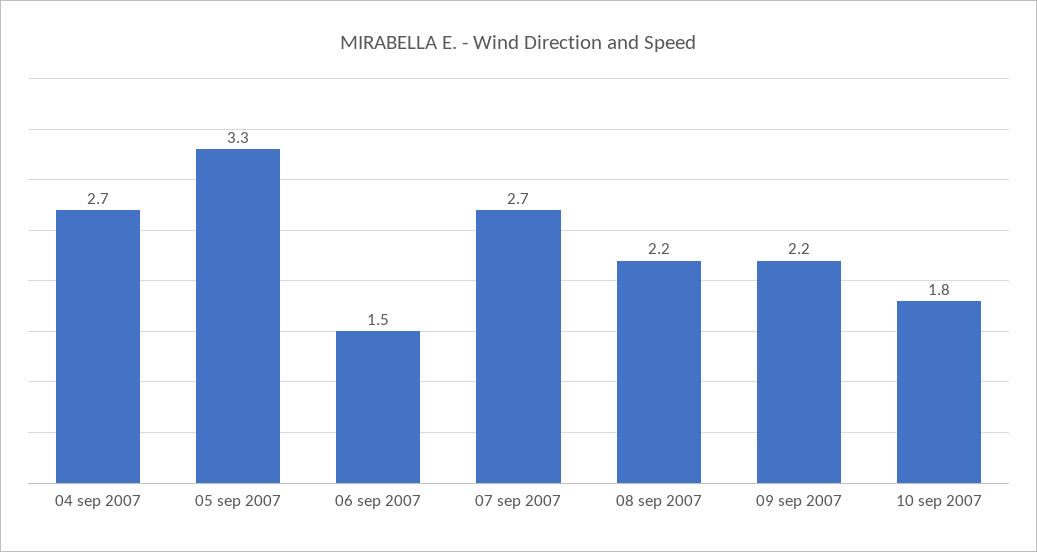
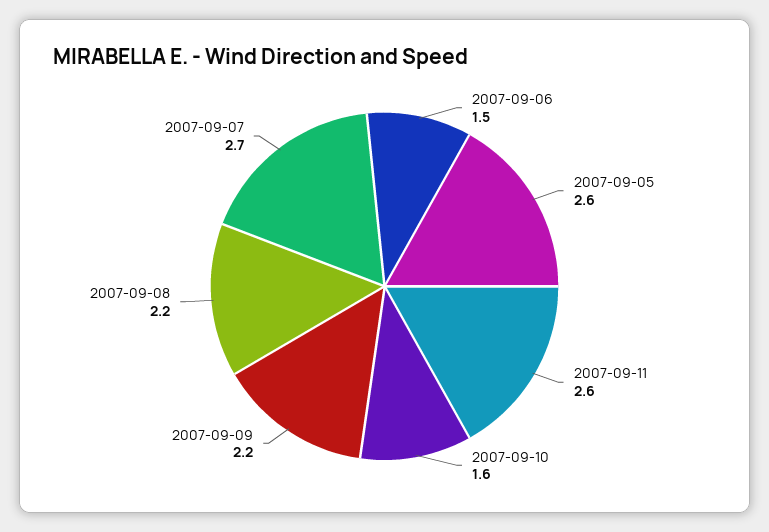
04 sep 2007: 2.7 -> none
05 sep 2007: 3.3 -> 2.6
10 sep 2007: 1.8 -> 1.6
2007-09-11: none -> 2.6

